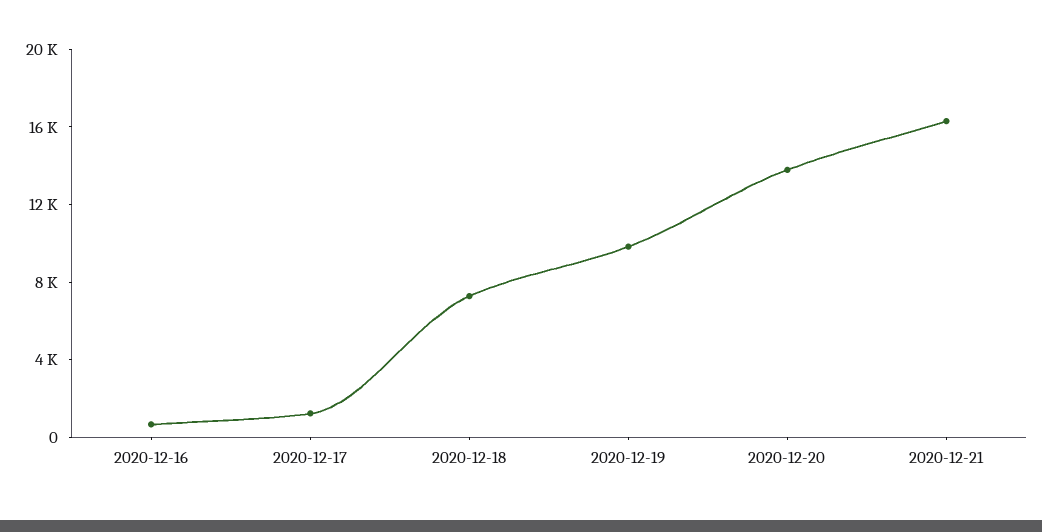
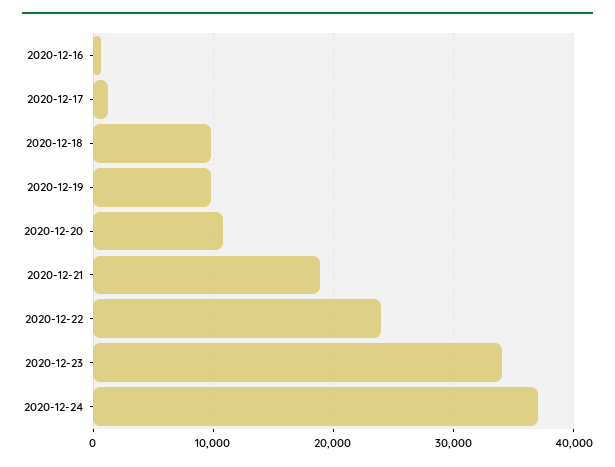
2020-12-18: 7000 -> 10000
2020-12-20: 14000 -> 11000
2020-12-21: 16000 -> 19000
2020-12-22: none -> 24000
2020-12-23: none -> 34000
2020-12-24: none -> 37000

